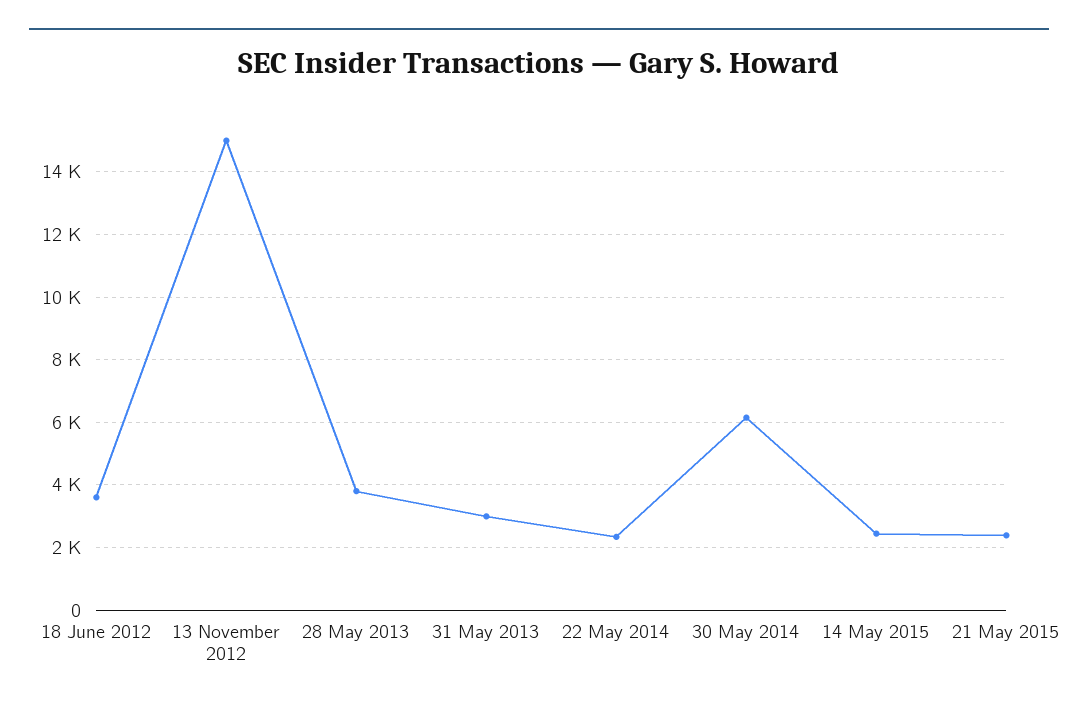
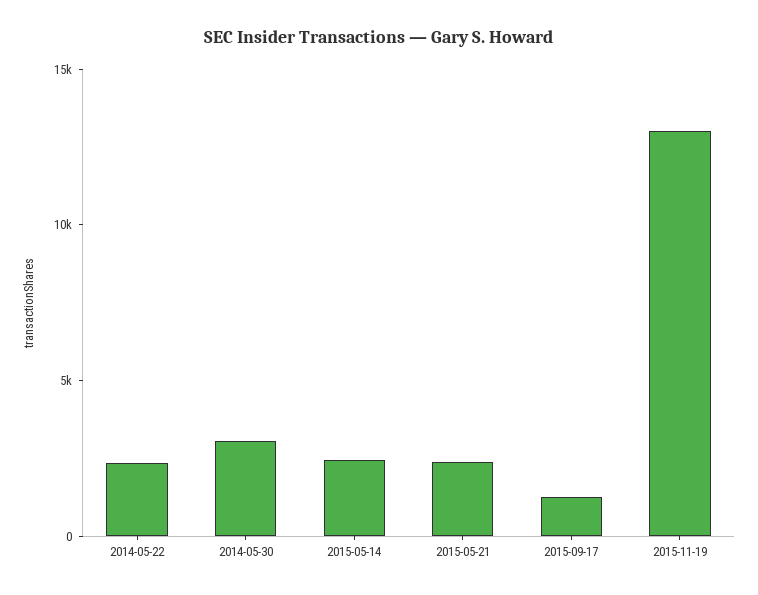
18 June 2012: 3600 -> none
13 November 2012: 15000 -> none
28 May 2013: 3800 -> none
31 May 2013: 3000 -> none
30 May 2014: 6200 -> 3000
2015-09-17: none -> 1000
2015-11-19: none -> 13000

